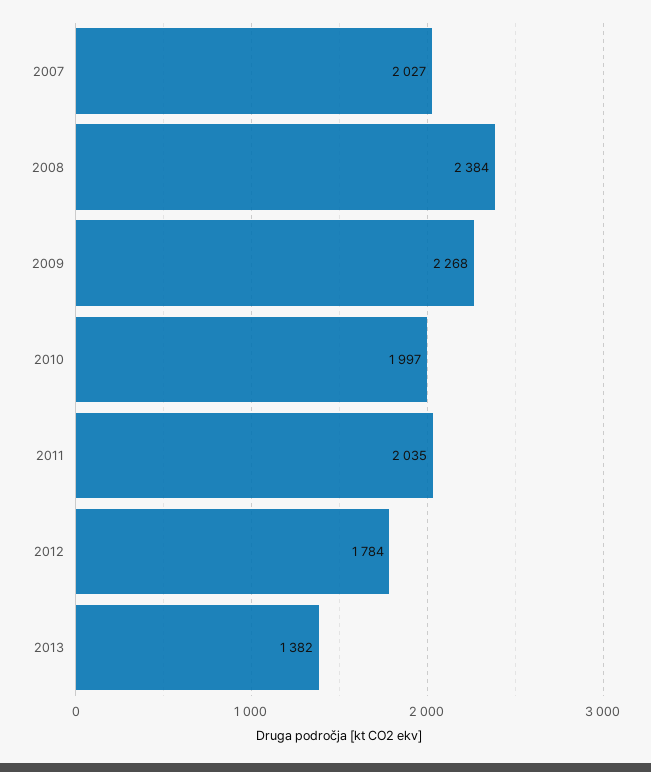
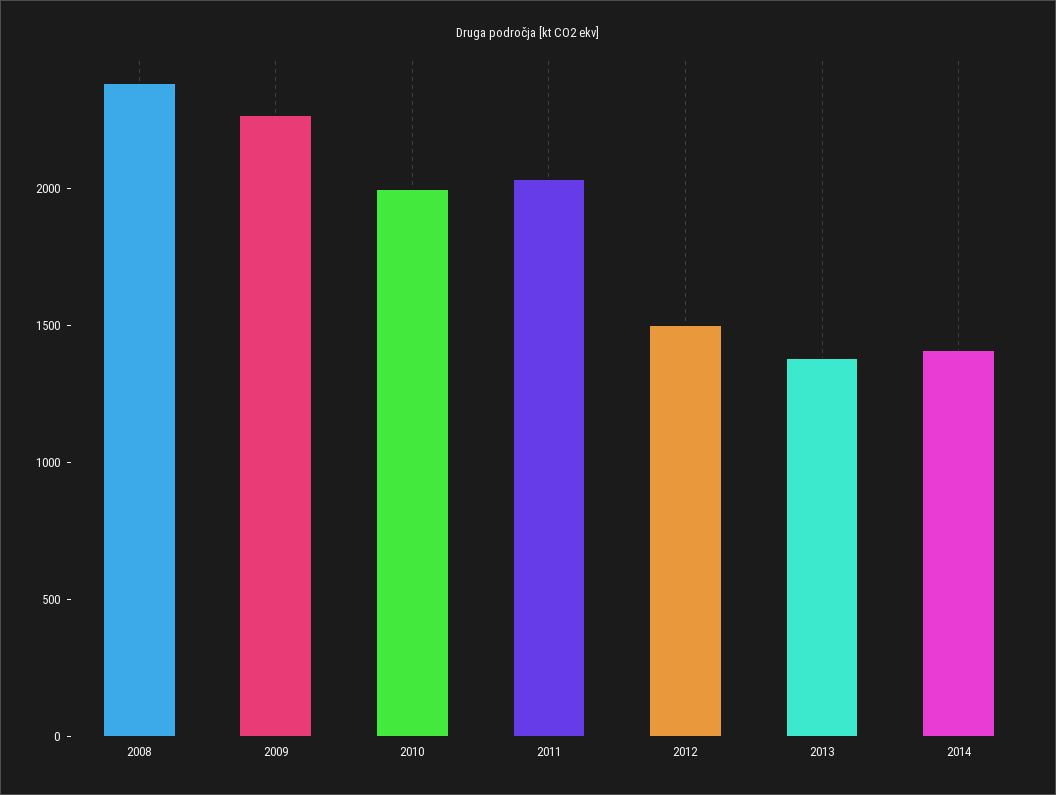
2007: 2027 -> none
2012: 1784 -> 1500
2014: none -> 1400

